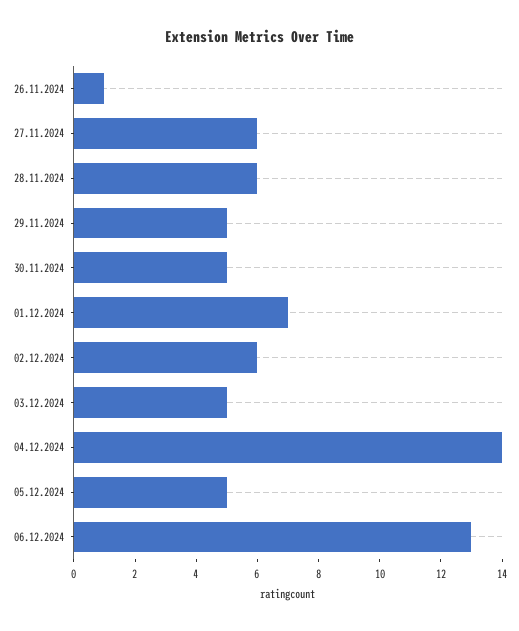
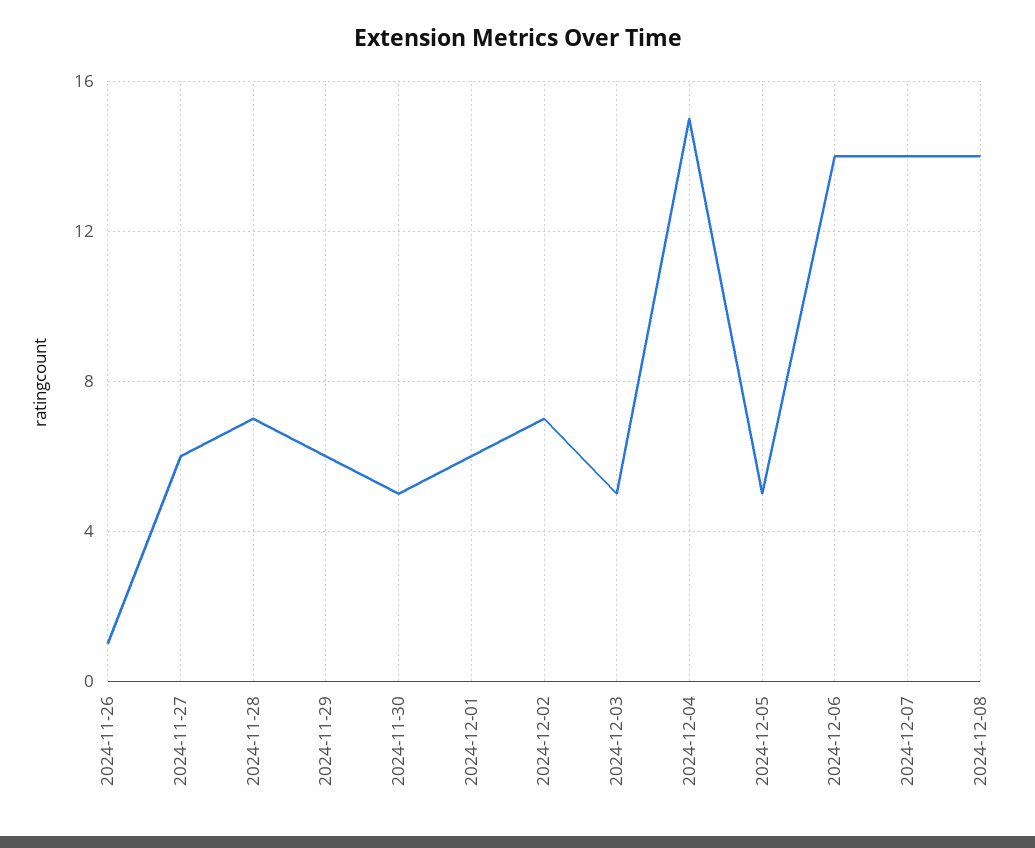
28.11.2024: 6 -> 7
29.11.2024: 5 -> 6
01.12.2024: 7 -> 6
02.12.2024: 6 -> 7
04.12.2024: 14 -> 15
06.12.2024: 13 -> 14
2024-12-07: none -> 14
2024-12-08: none -> 14

